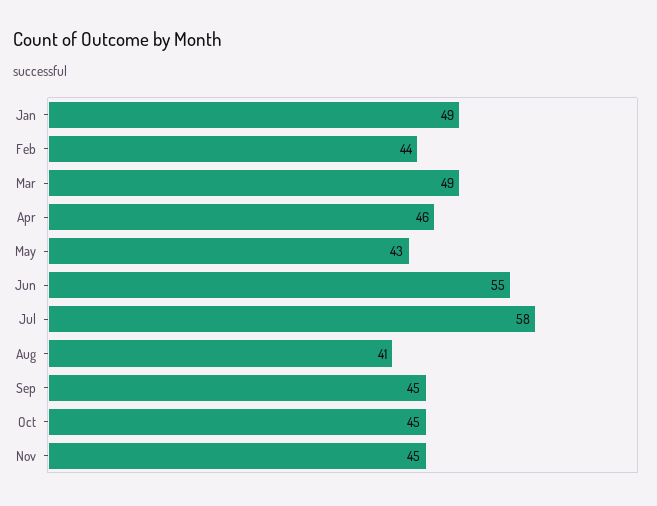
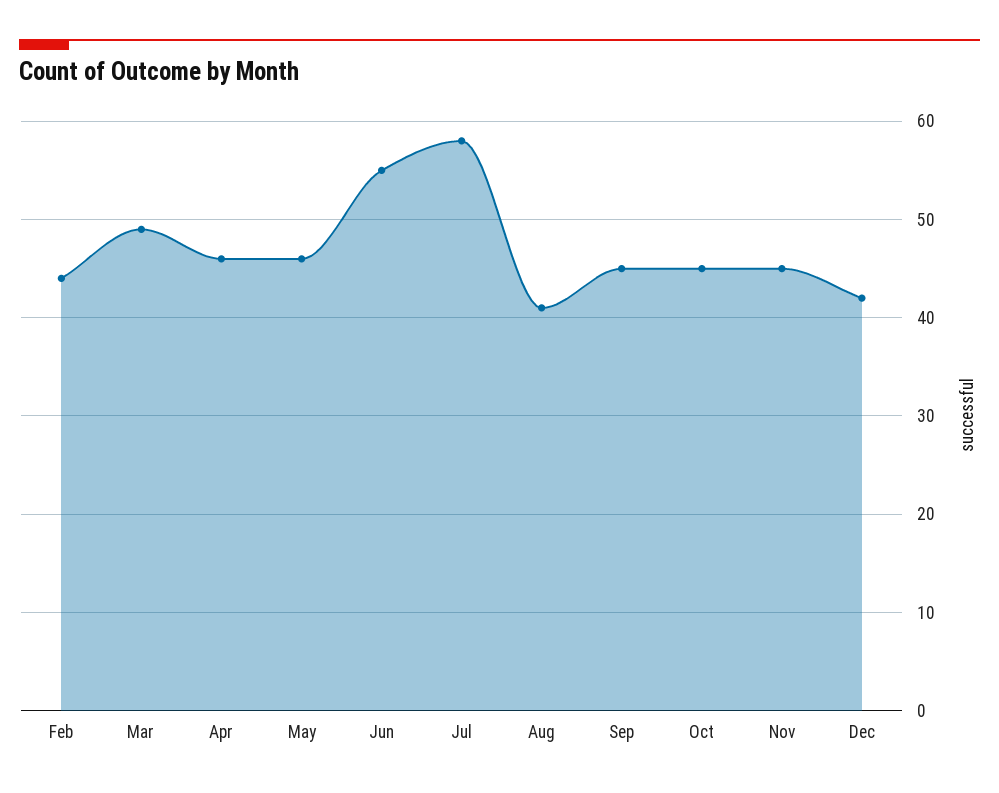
Jan: 49 -> none
May: 43 -> 46
Dec: none -> 42

